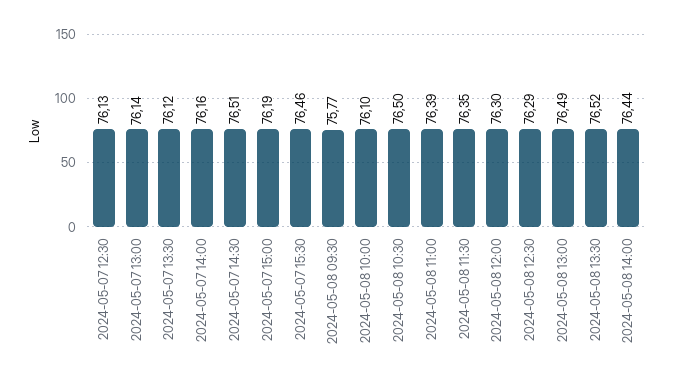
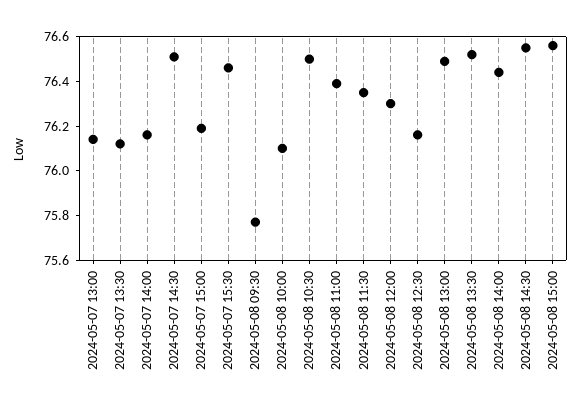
2024-05-07 12:30: 76.13 -> none
2024-05-08 12:30: 76.29 -> 76.15
2024-05-08 14:30: none -> 76.55
2024-05-08 15:00: none -> 76.55

